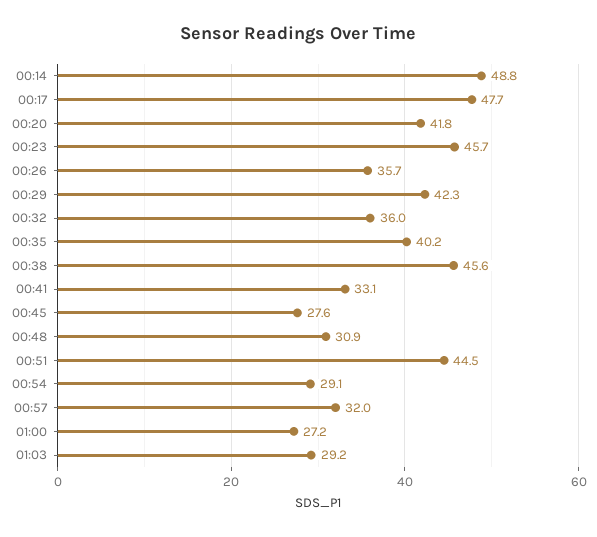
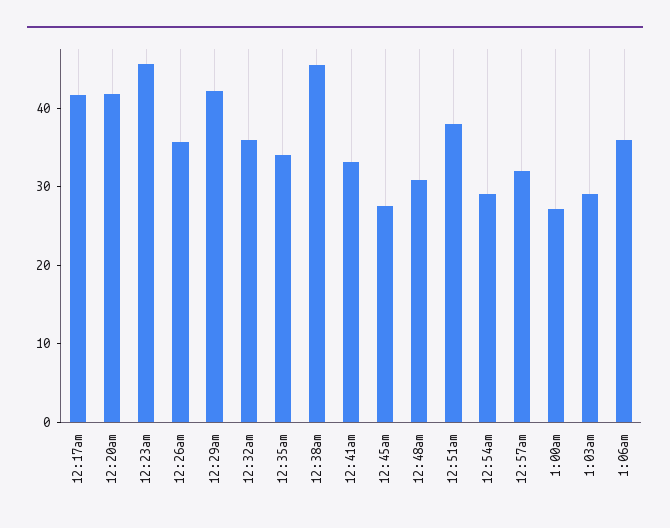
00:14: 48.8 -> none
00:17: 47.7 -> 42
00:35: 40.2 -> 34
00:51: 44.5 -> 38
1:06am: none -> 36

